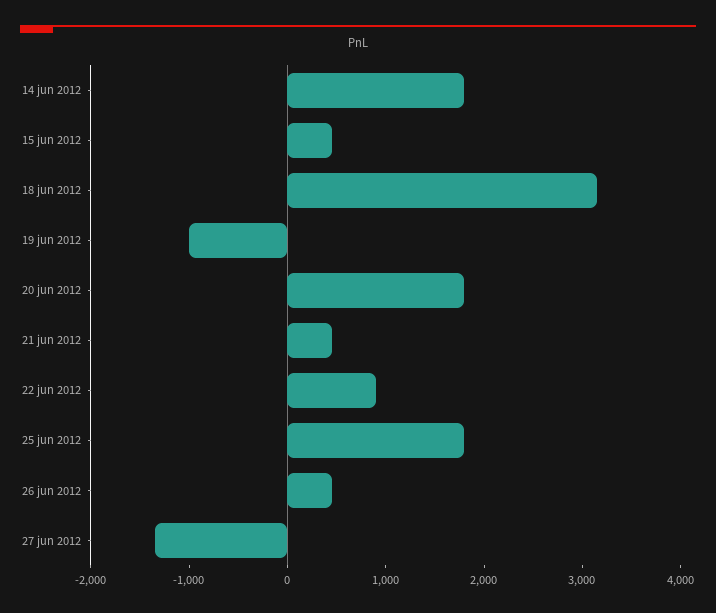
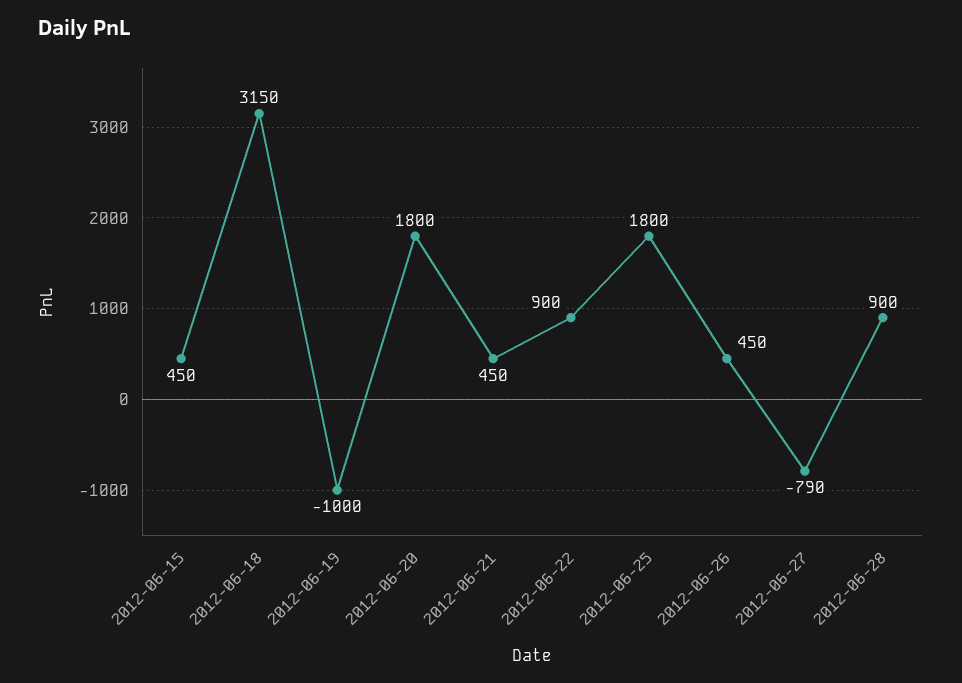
14 jun 2012: 1800 -> none
27 jun 2012: -1400 -> -790
2012-06-28: none -> 900

